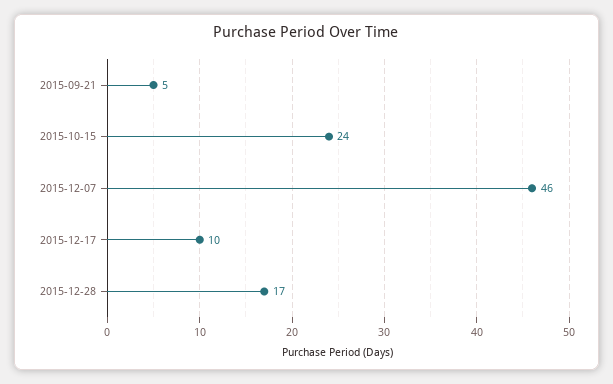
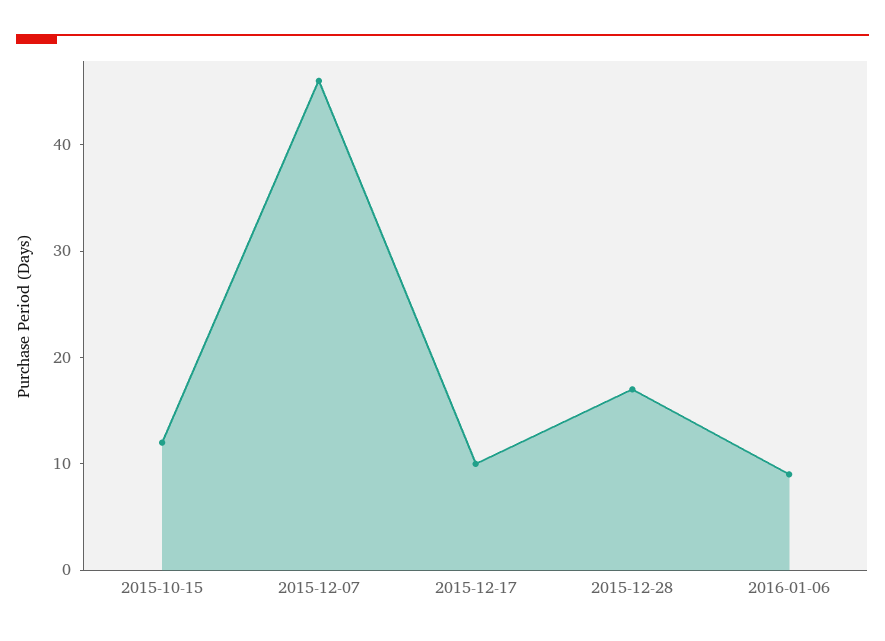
2015-09-21: 5 -> none
2015-10-15: 24 -> 12
2016-01-06: none -> 9

